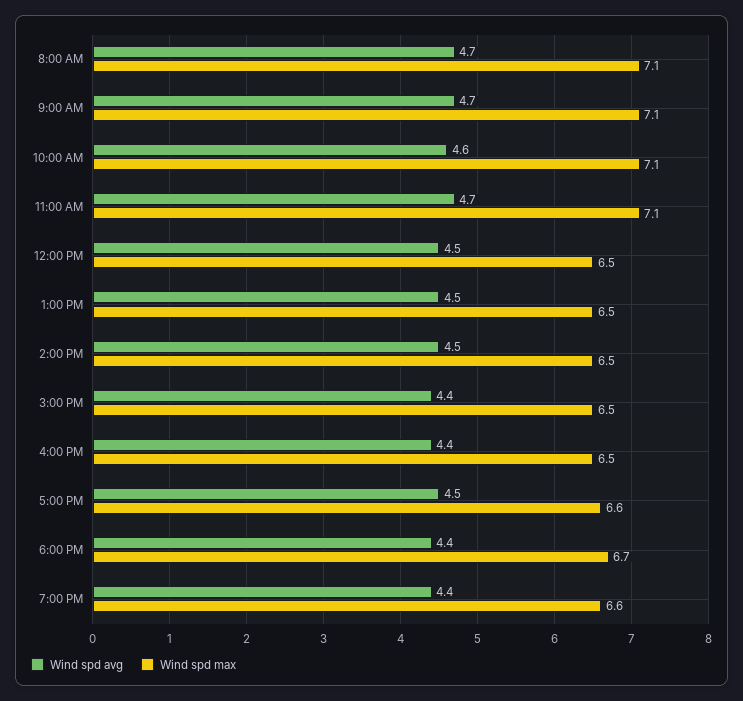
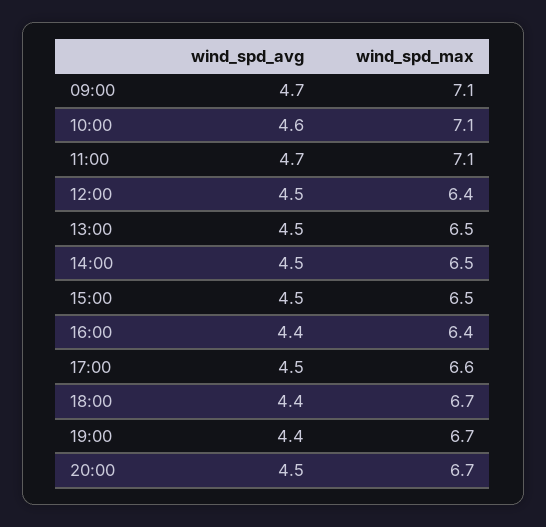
Wind spd avg, 8:00 AM: 4.7 -> none
Wind spd max, 8:00 AM: 7.1 -> none
Wind spd max, 12:00 PM: 6.5 -> 6.4
Wind spd avg, 3:00 PM: 4.4 -> 4.5
Wind spd max, 4:00 PM: 6.5 -> 6.4
Wind spd max, 7:00 PM: 6.6 -> 6.7
Wind spd avg, 20:00: none -> 4.5
Wind spd max, 20:00: none -> 6.7

